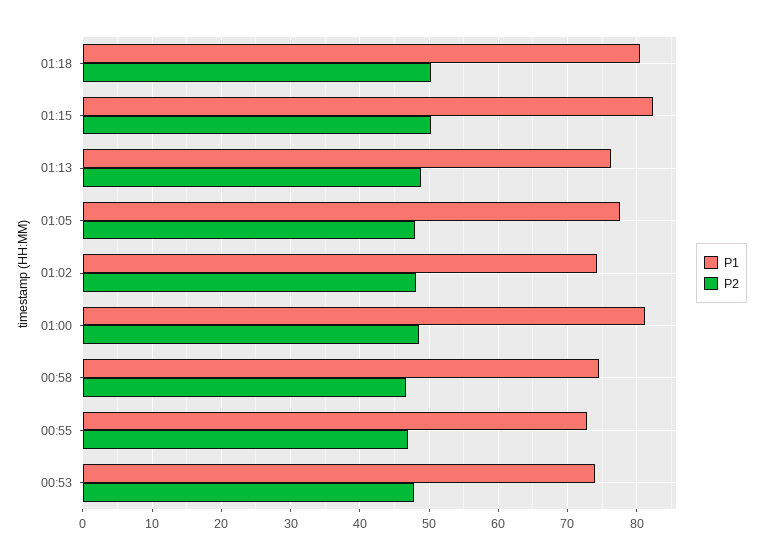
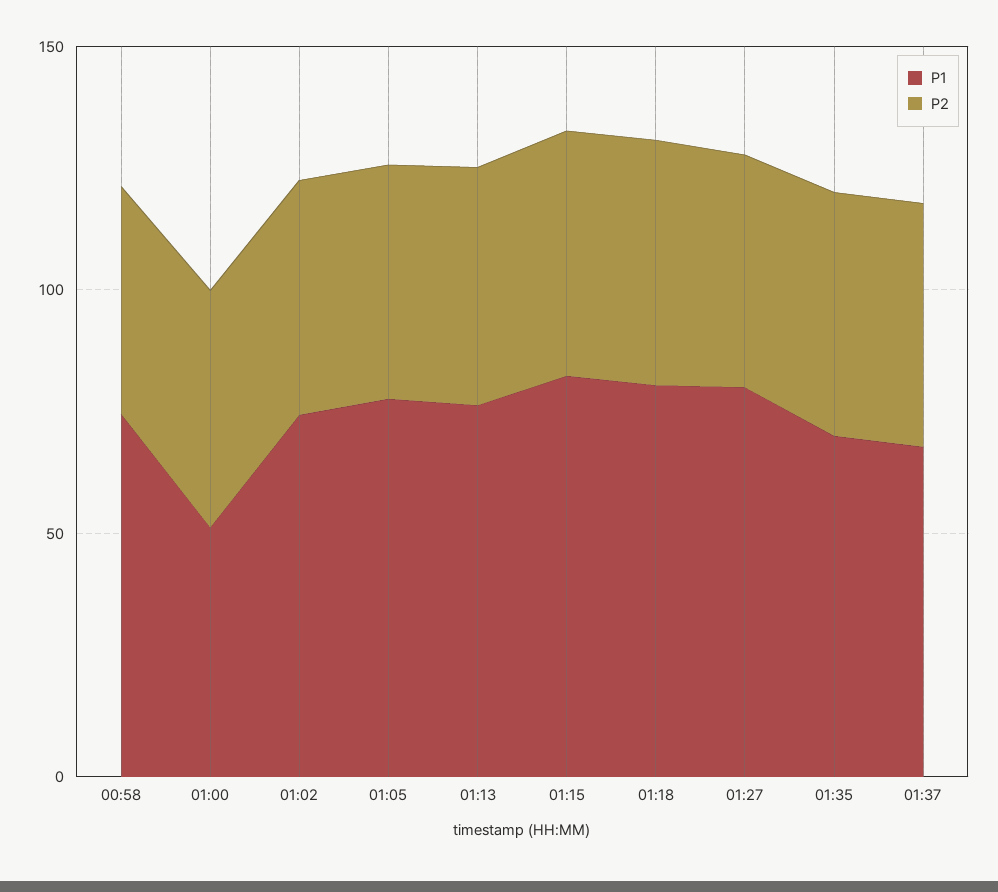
P1, 01:00: 81 -> 50
P1, 00:55: 73 -> none
P2, 00:55: 47 -> none
P1, 00:53: 74 -> none
P2, 00:53: 48 -> none
P1, 01:27: none -> 80
P2, 01:27: none -> 50
P1, 01:35: none -> 70
P2, 01:35: none -> 50
P1, 01:37: none -> 70
P2, 01:37: none -> 50

